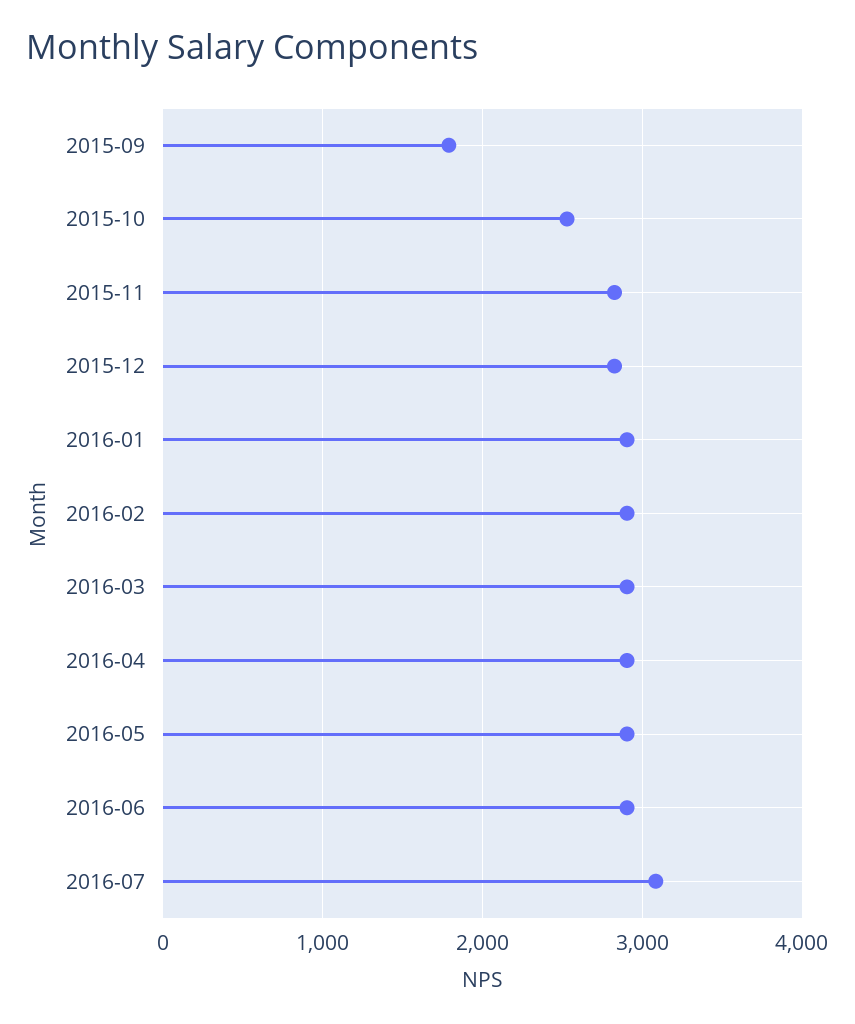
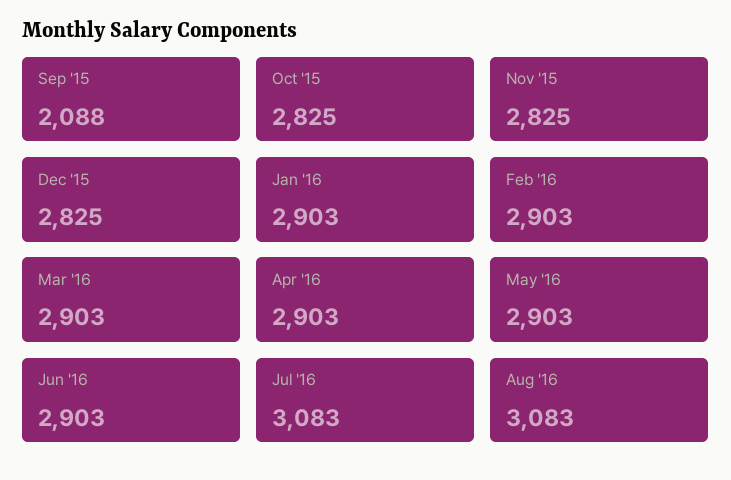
2015-09: 1800 -> 2088
2015-10: 2500 -> 2825
Aug '16: none -> 3083

